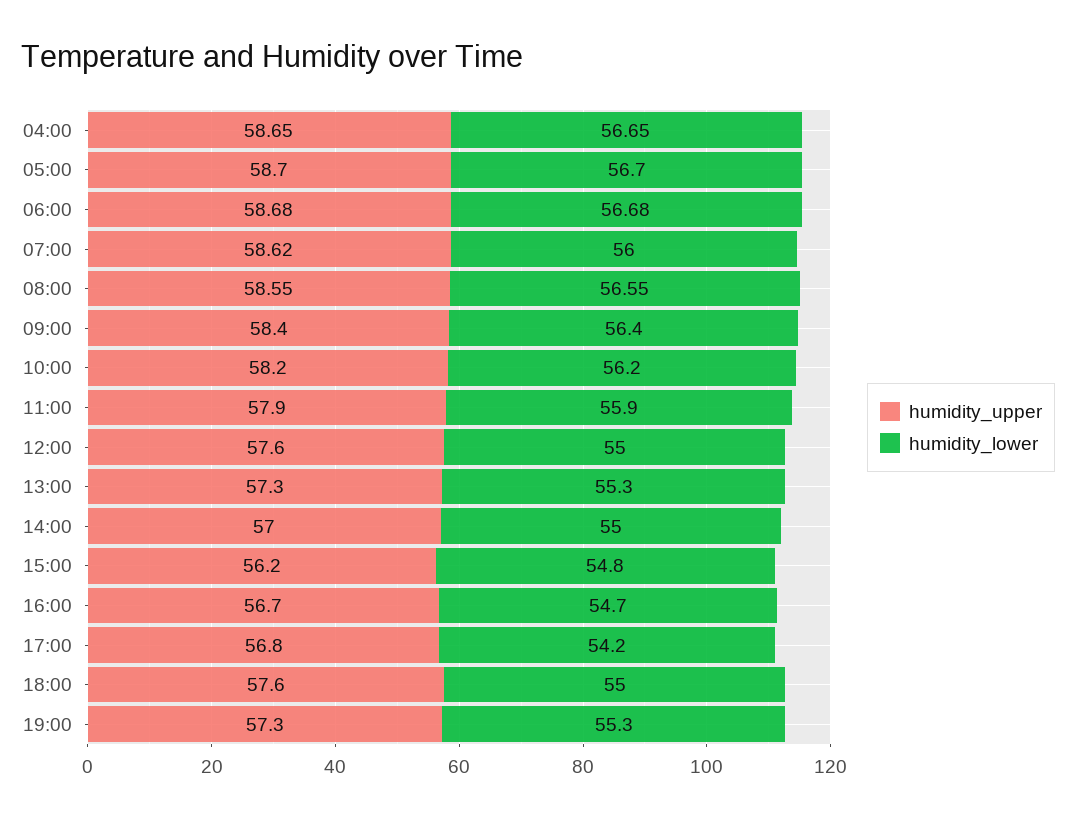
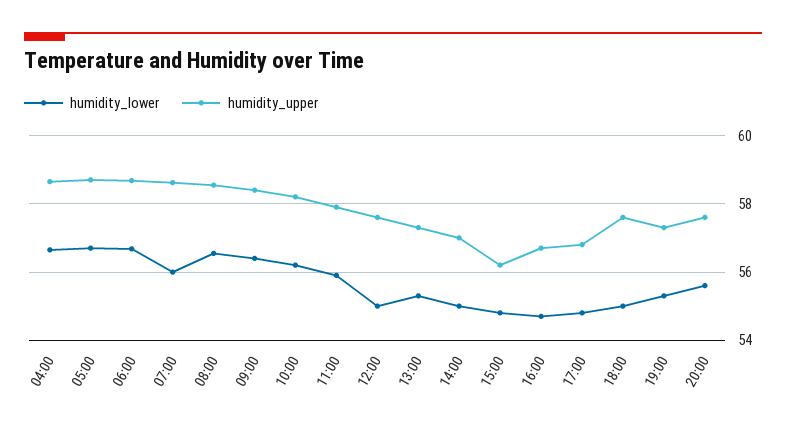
humidity_lower, 17:00: 54.2 -> 54.8
humidity_lower, 20:00: none -> 55.6
humidity_upper, 20:00: none -> 57.6

